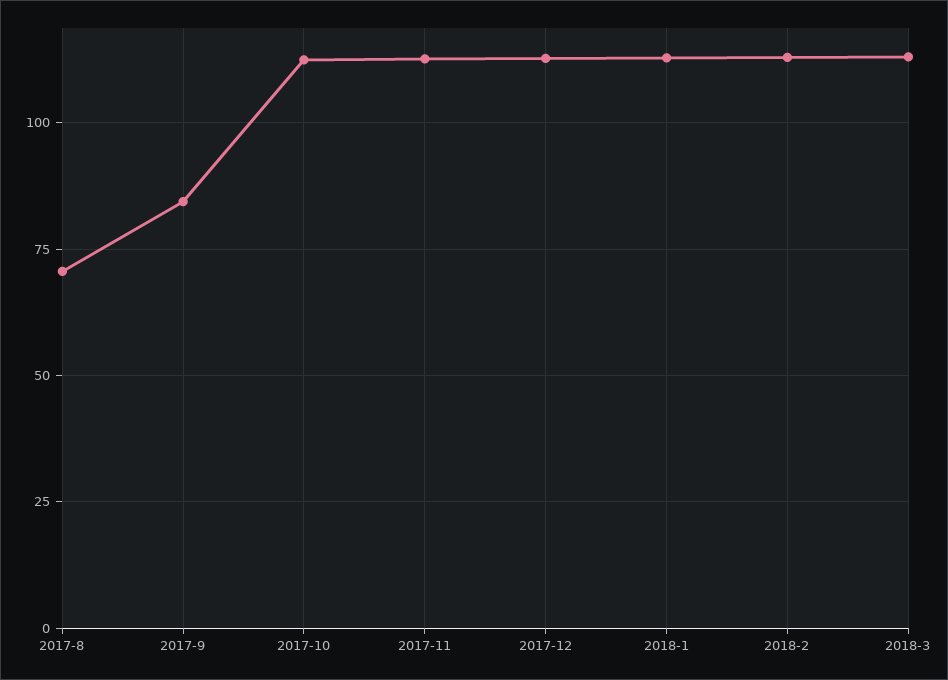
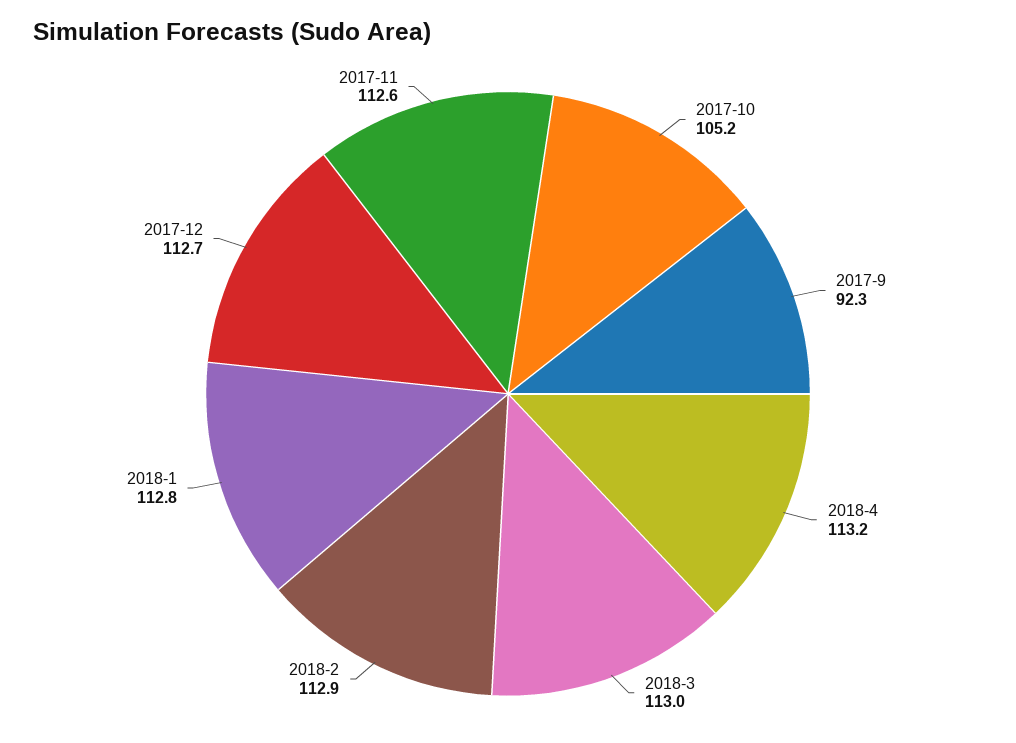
2017-8: 70 -> none
2017-9: 85 -> 92.3
2017-10: 112.5 -> 105.2
2018-4: none -> 113.2

